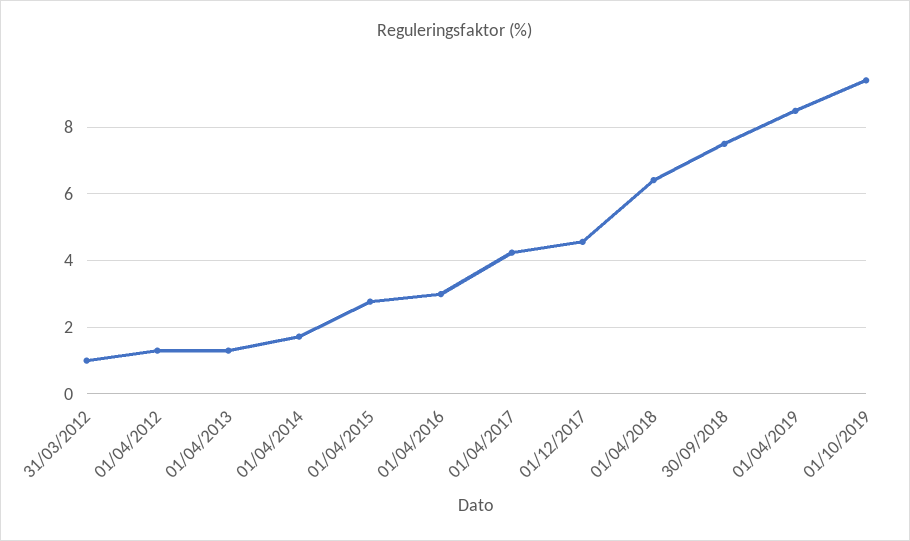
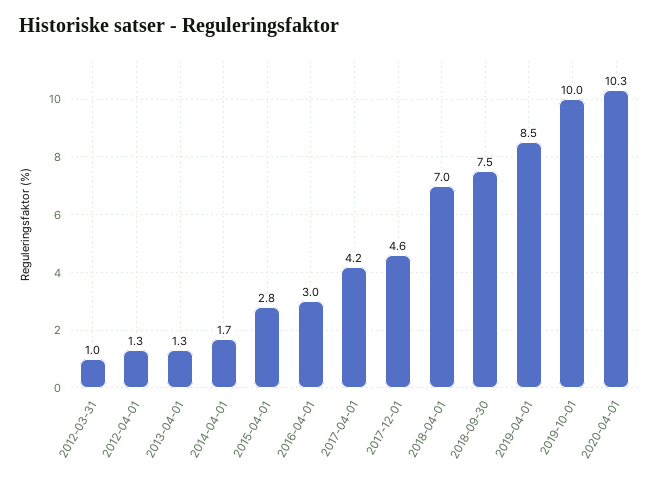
01/04/2018: 6.4 -> 7
01/10/2019: 9.4 -> 10
2020-04-01: none -> 10.3

